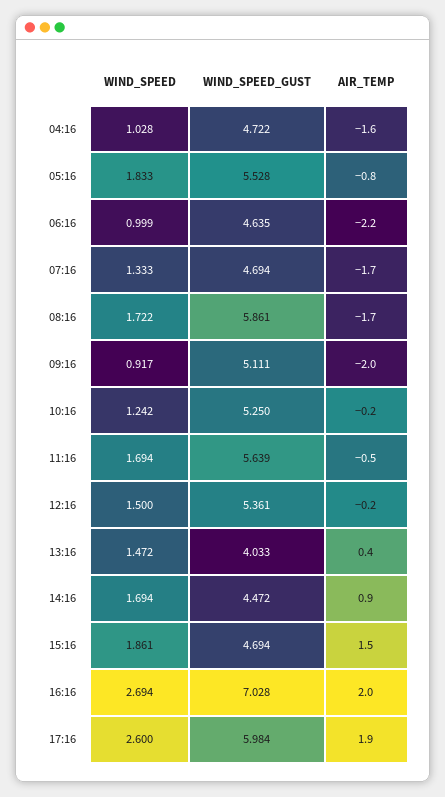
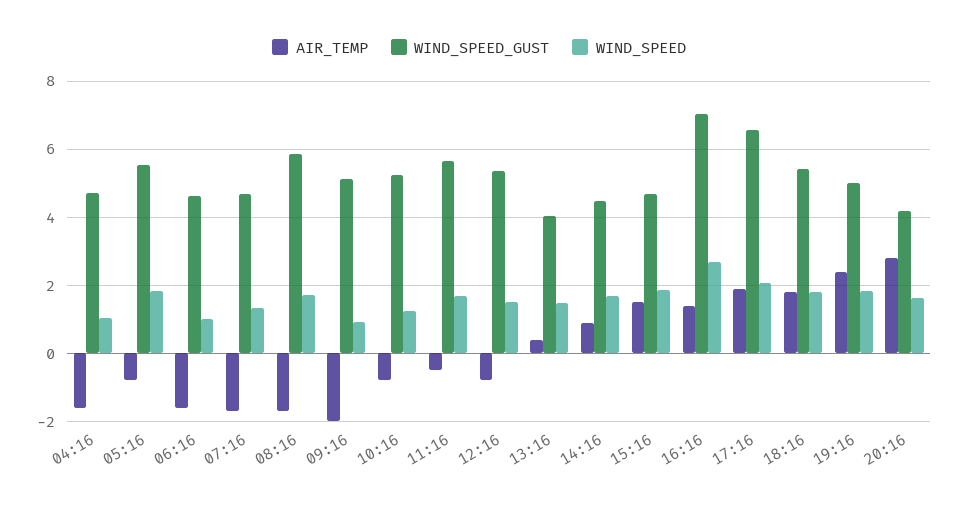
AIR_TEMP, 06:16: -2.2 -> -1.6
AIR_TEMP, 10:16: -0.2 -> -0.8
AIR_TEMP, 12:16: -0.2 -> -0.8
AIR_TEMP, 16:16: 2 -> 1.4
WIND_SPEED, 17:16: 2.6 -> 2
WIND_SPEED_GUST, 17:16: 5.984 -> 6.6
AIR_TEMP, 18:16: none -> 1.8
WIND_SPEED_GUST, 18:16: none -> 5.4
WIND_SPEED, 18:16: none -> 1.8
AIR_TEMP, 19:16: none -> 2.4
WIND_SPEED_GUST, 19:16: none -> 5
WIND_SPEED, 19:16: none -> 1.8
AIR_TEMP, 20:16: none -> 2.8
WIND_SPEED_GUST, 20:16: none -> 4.2
WIND_SPEED, 20:16: none -> 1.6

